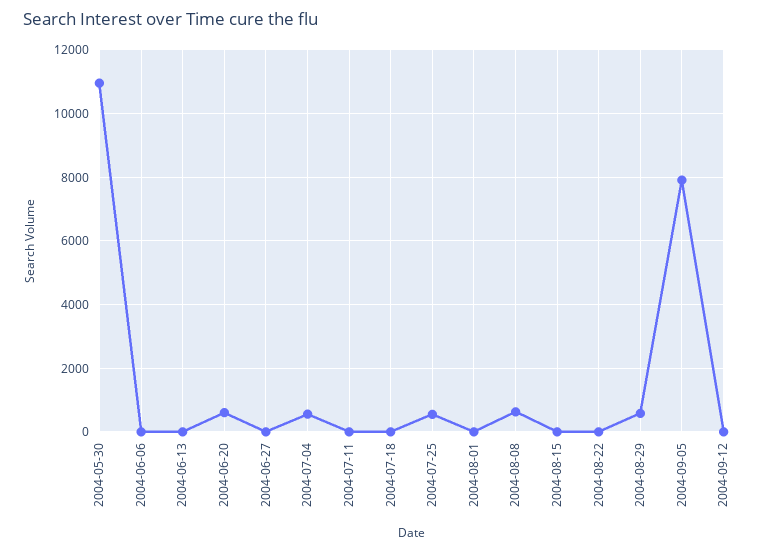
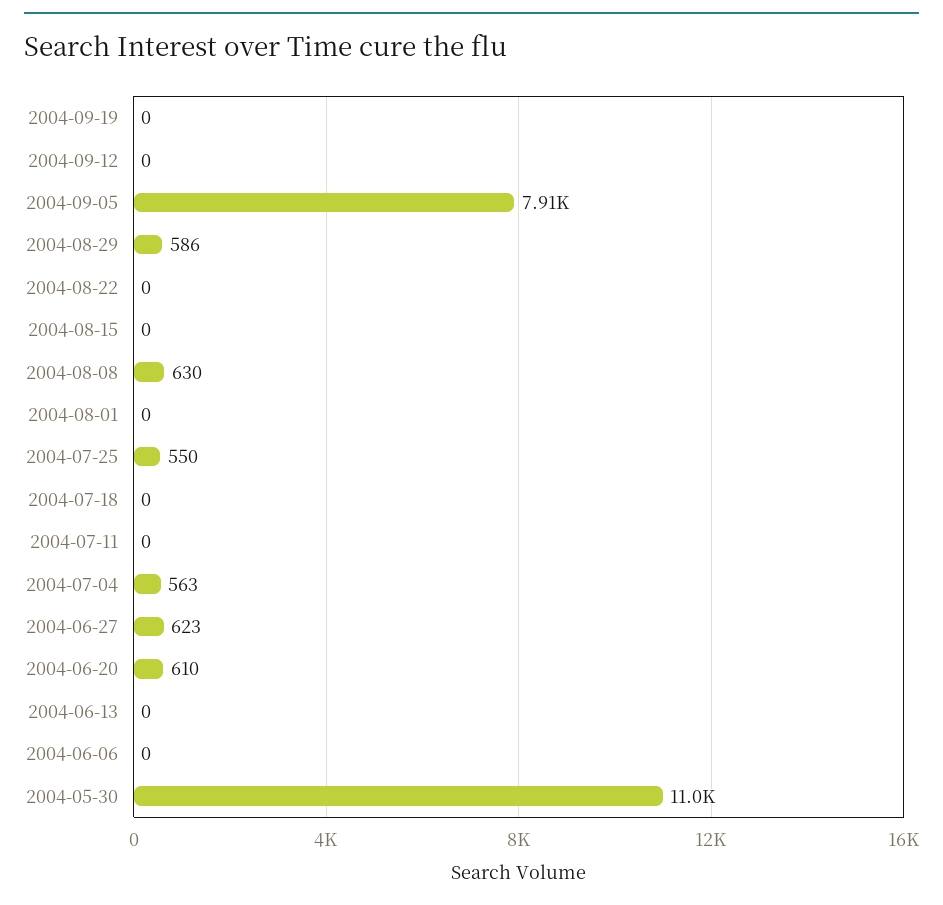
2004-06-27: 0 -> 623
2004-09-19: none -> 0

